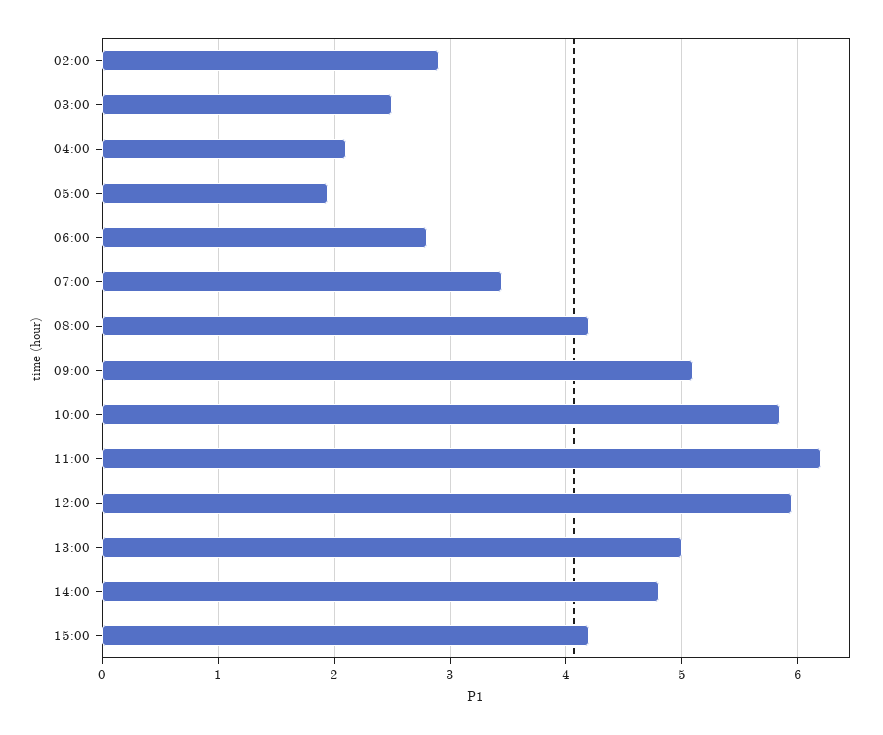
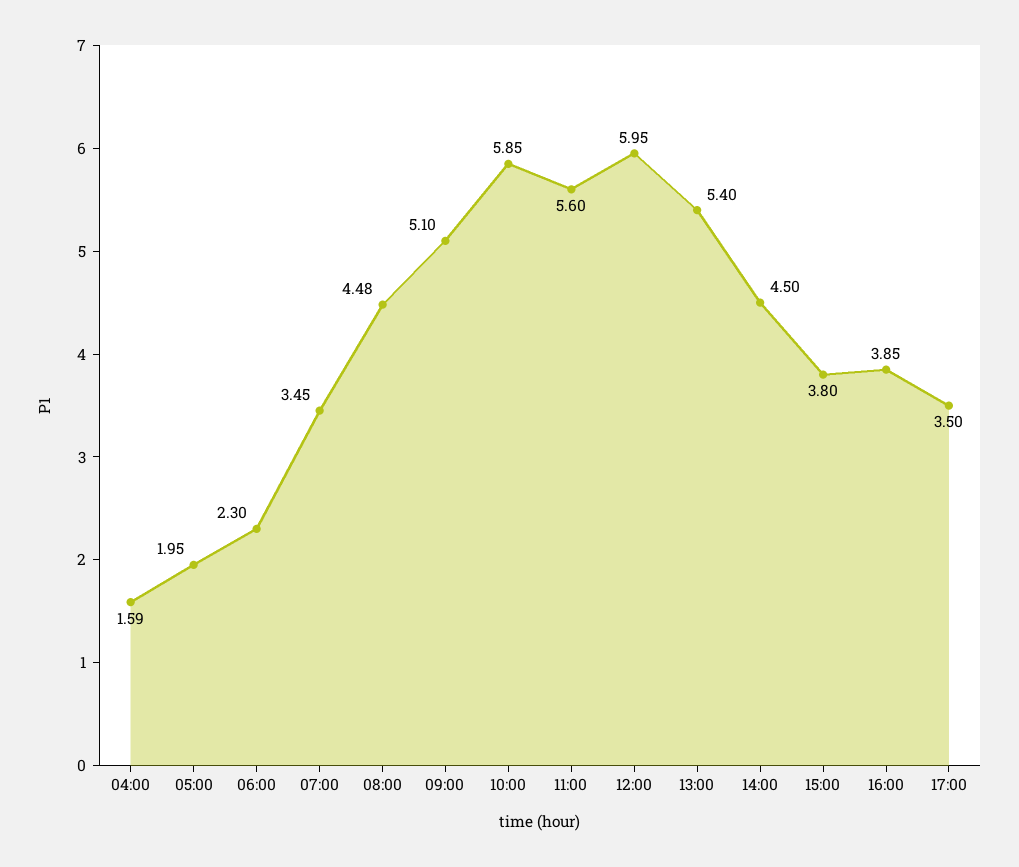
02:00: 2.9 -> none
03:00: 2.5 -> none
04:00: 2.1 -> 1.59
06:00: 2.8 -> 2.3
08:00: 4.2 -> 4.48
11:00: 6.2 -> 5.6
13:00: 5 -> 5.4
14:00: 4.8 -> 4.5
15:00: 4.2 -> 3.8
16:00: none -> 3.85
17:00: none -> 3.5

